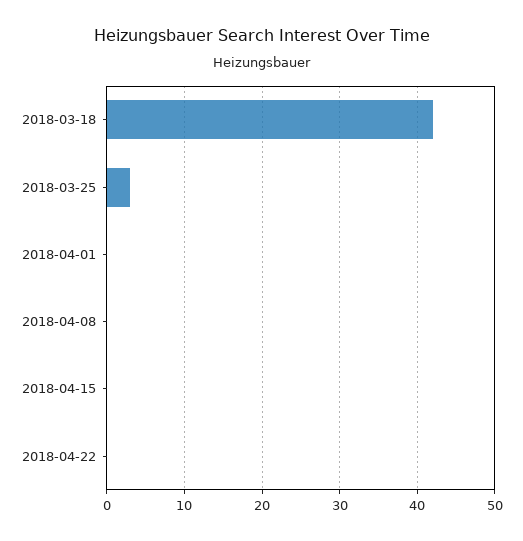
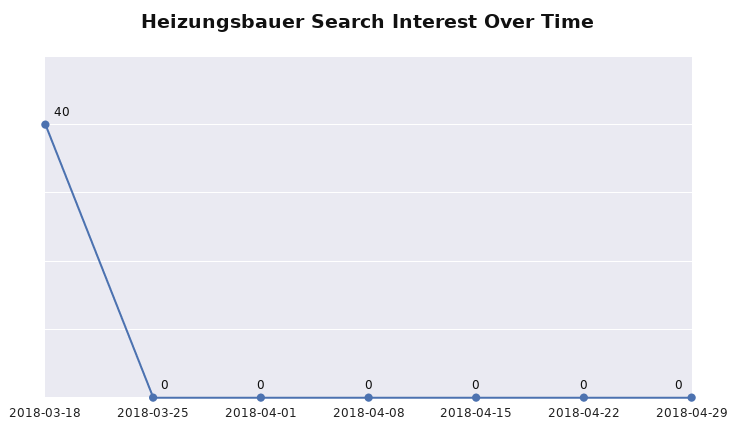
2018-03-18: 42 -> 40
2018-03-25: 3 -> 0
2018-04-29: none -> 0

